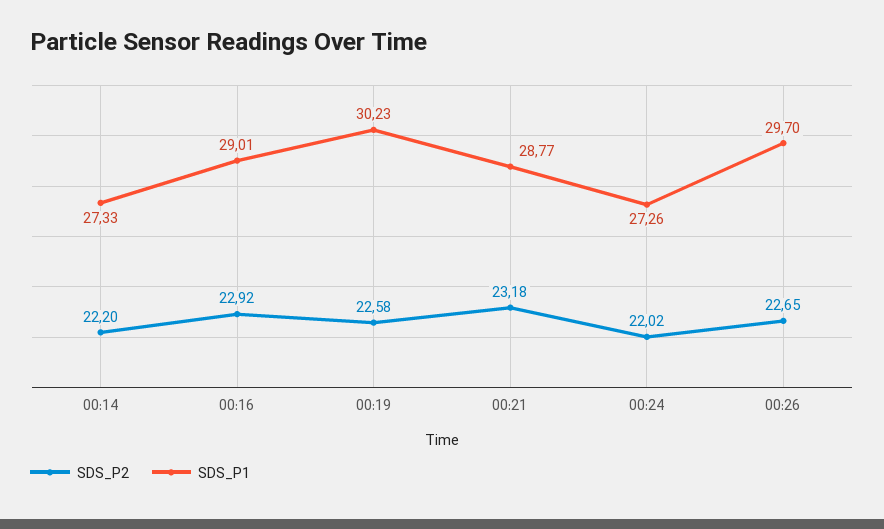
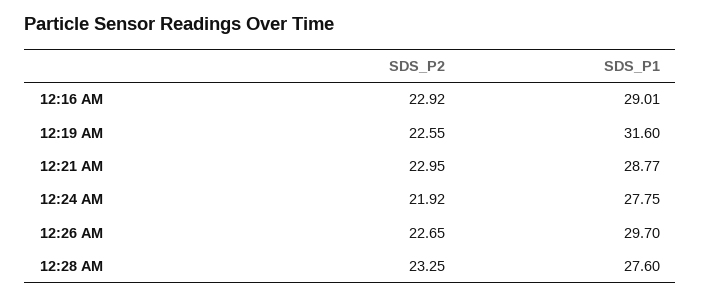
SDS_P2, 00:14: 22.2 -> none
SDS_P1, 00:14: 27.33 -> none
SDS_P2, 00:19: 22.58 -> 22.55
SDS_P1, 00:19: 30.23 -> 31.6
SDS_P2, 00:21: 23.18 -> 22.95
SDS_P2, 00:24: 22.02 -> 21.92
SDS_P1, 00:24: 27.26 -> 27.75
SDS_P2, 12:28 AM: none -> 23.25
SDS_P1, 12:28 AM: none -> 27.6

